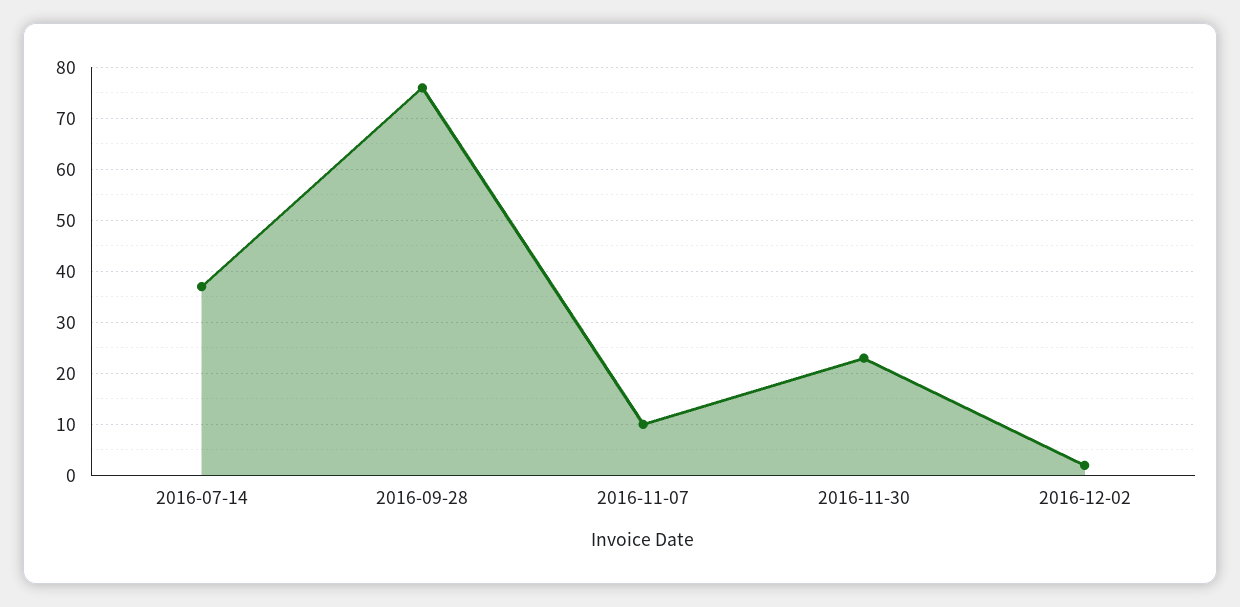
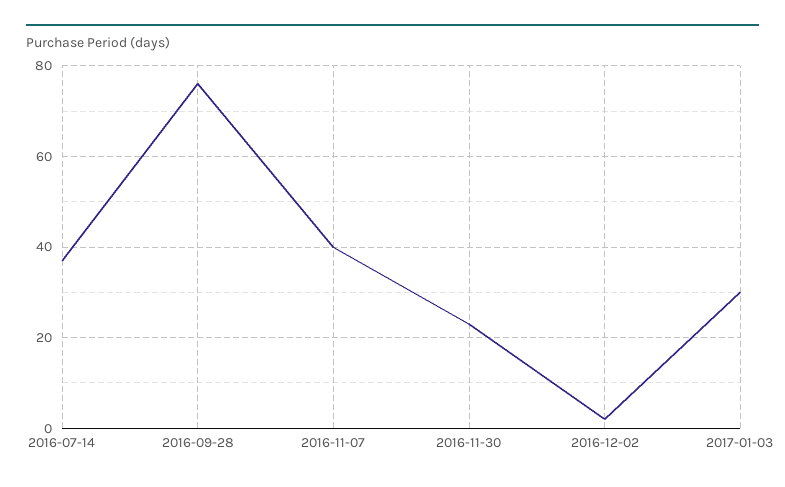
2016-11-07: 10 -> 40
2017-01-03: none -> 30

